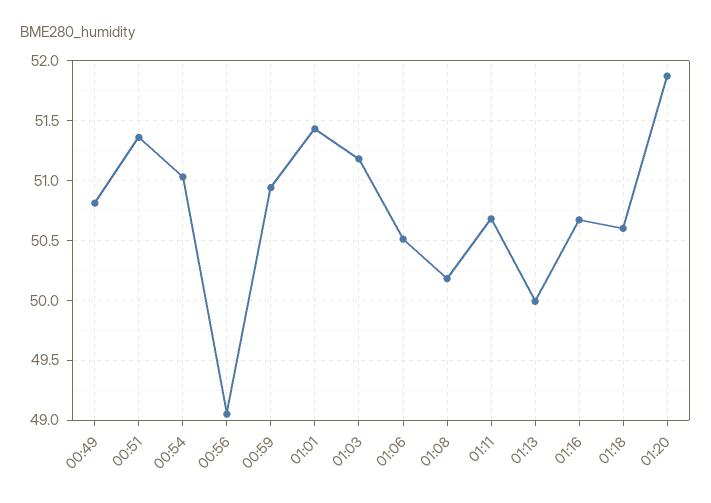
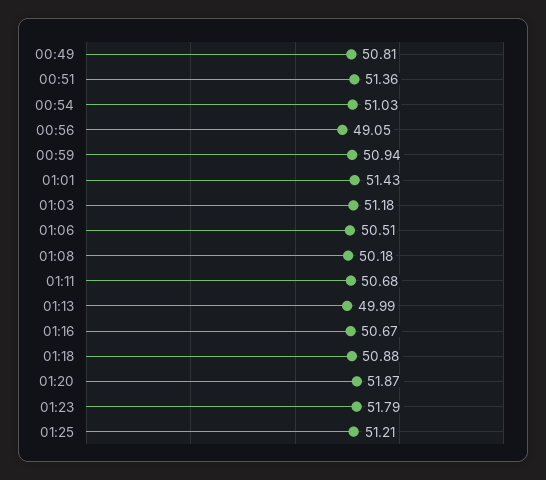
01:18: 50.6 -> 50.88
01:23: none -> 51.79
01:25: none -> 51.21

